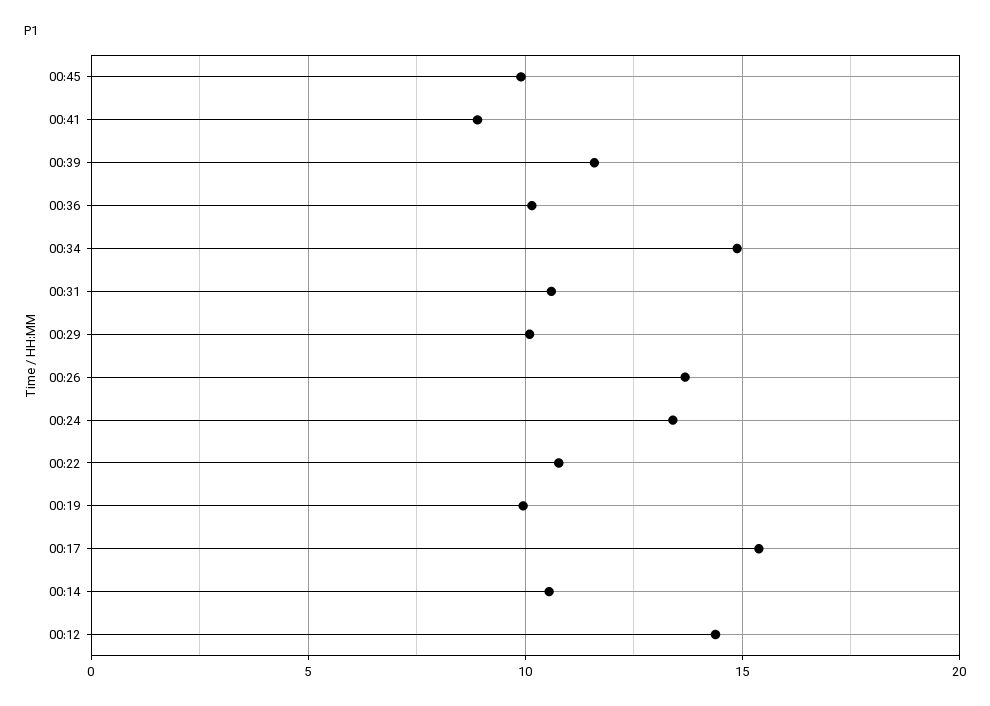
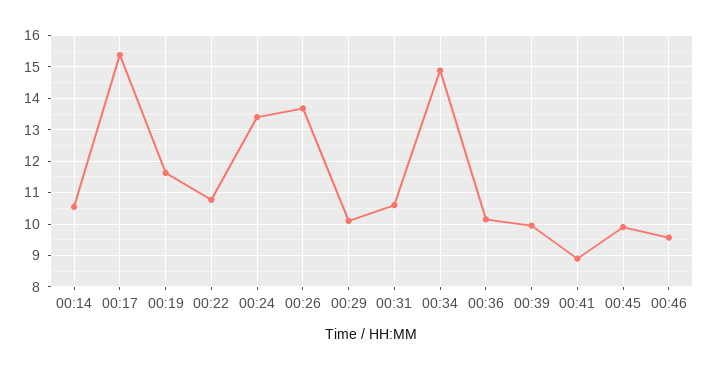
00:39: 11.5 -> 10
00:19: 10 -> 11.6
00:12: 14.5 -> none
00:46: none -> 9.6

